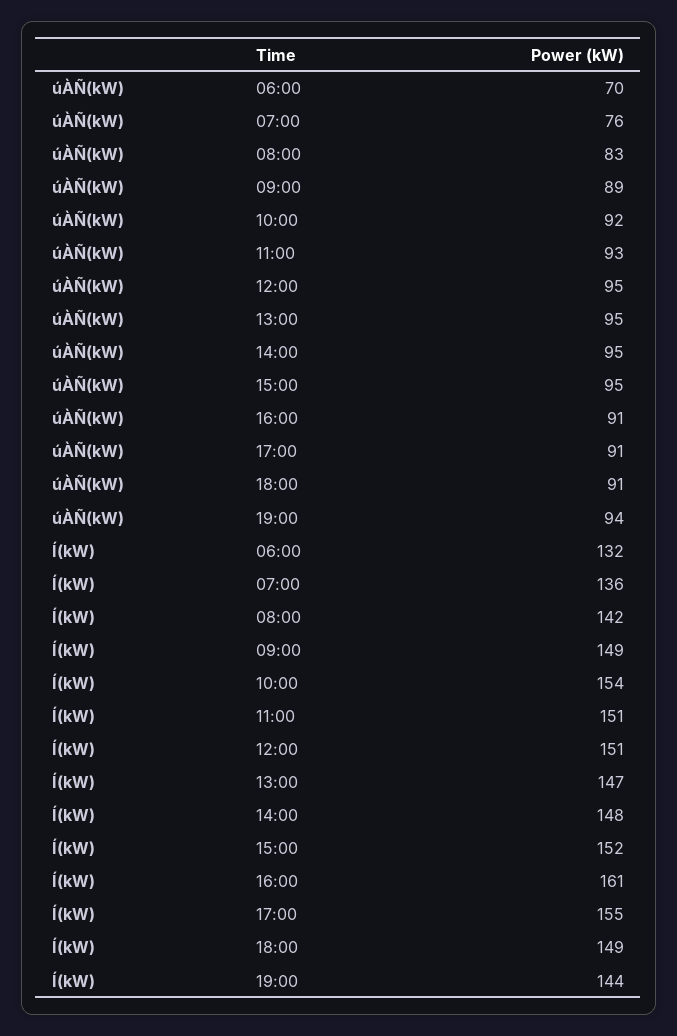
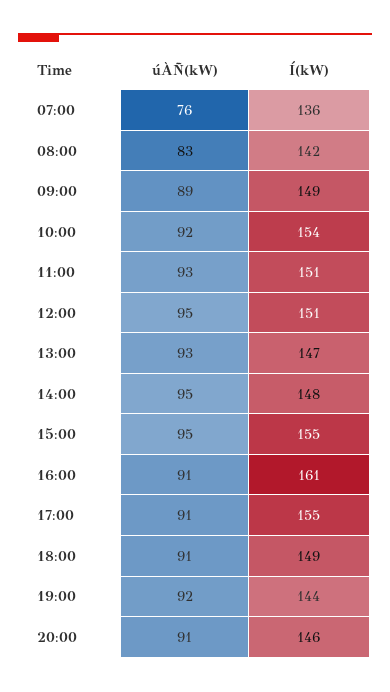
úÀÑ(kW), 06:00: 70 -> none
úÀÑ(kW), 13:00: 95 -> 93
úÀÑ(kW), 19:00: 94 -> 92
Í(kW), 06:00: 132 -> none
Í(kW), 15:00: 152 -> 155
úÀÑ(kW), 20:00: none -> 91
Í(kW), 20:00: none -> 146

